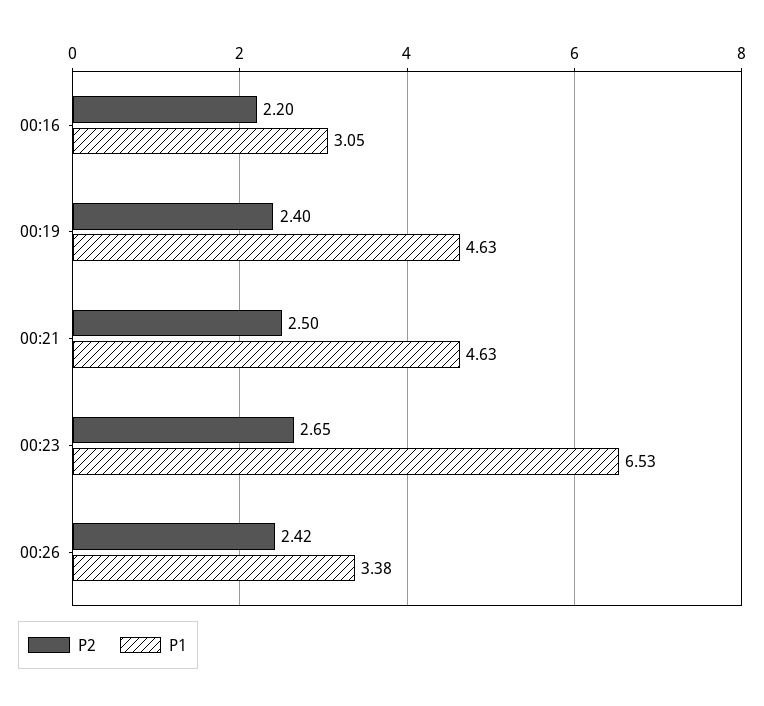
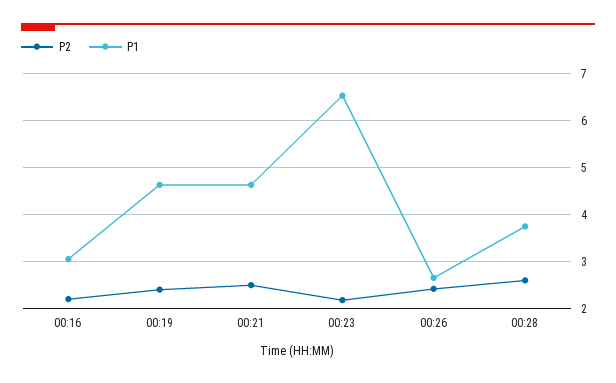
P2, 00:23: 2.65 -> 2.2
P1, 00:26: 3.38 -> 2.6
P2, 00:28: none -> 2.6
P1, 00:28: none -> 3.8

